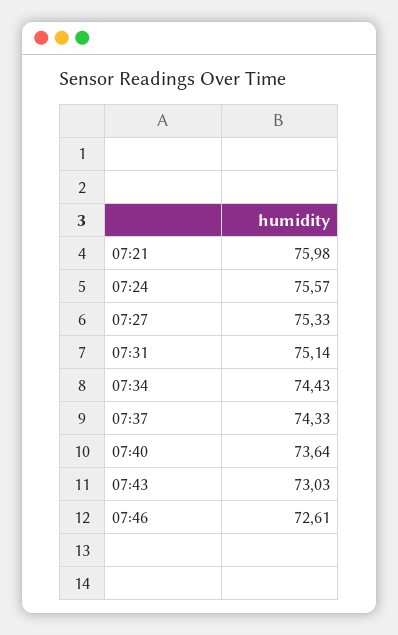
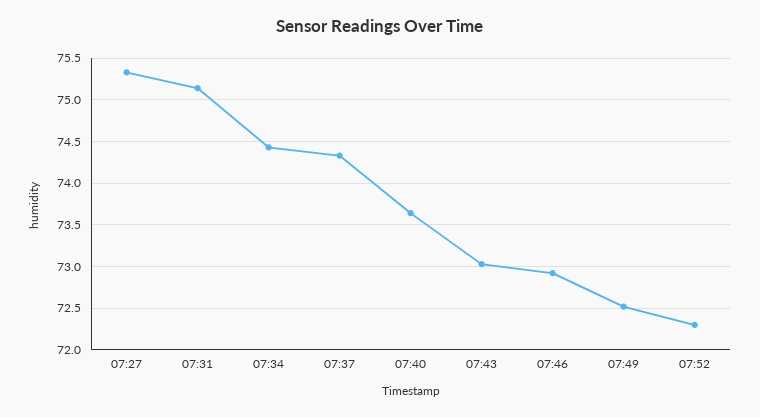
07:21: 75.98 -> none
07:24: 75.57 -> none
07:46: 72.61 -> 72.9
07:49: none -> 72.5
07:52: none -> 72.3

